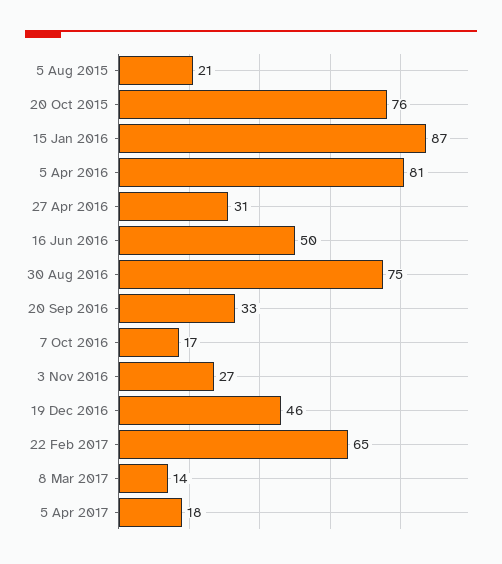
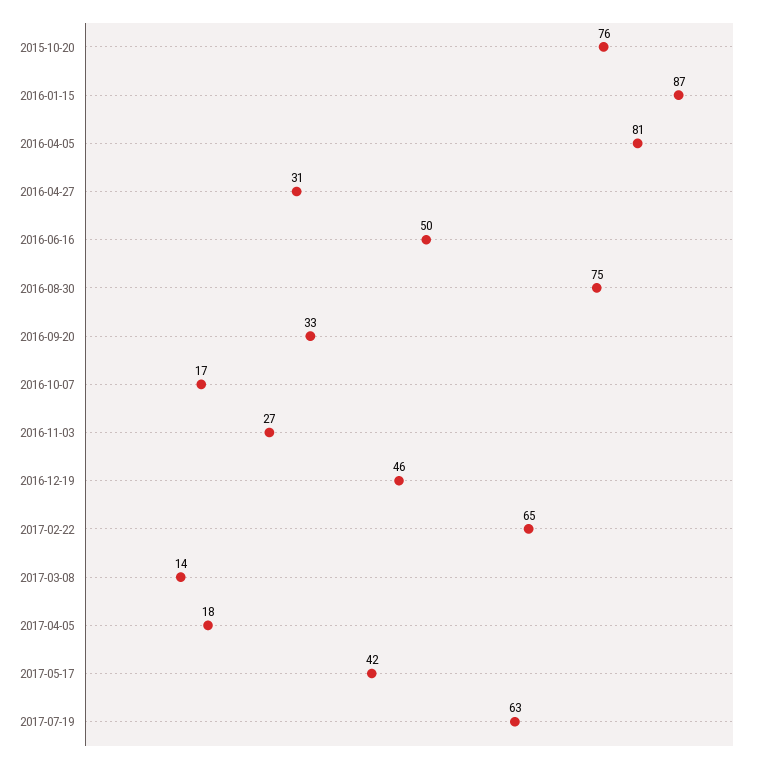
5 Aug 2015: 21 -> none
2017-05-17: none -> 42
2017-07-19: none -> 63

